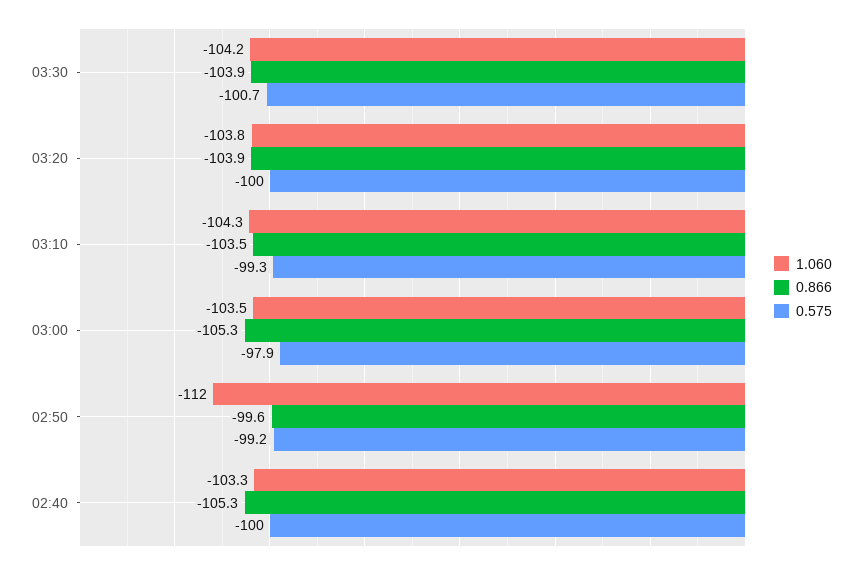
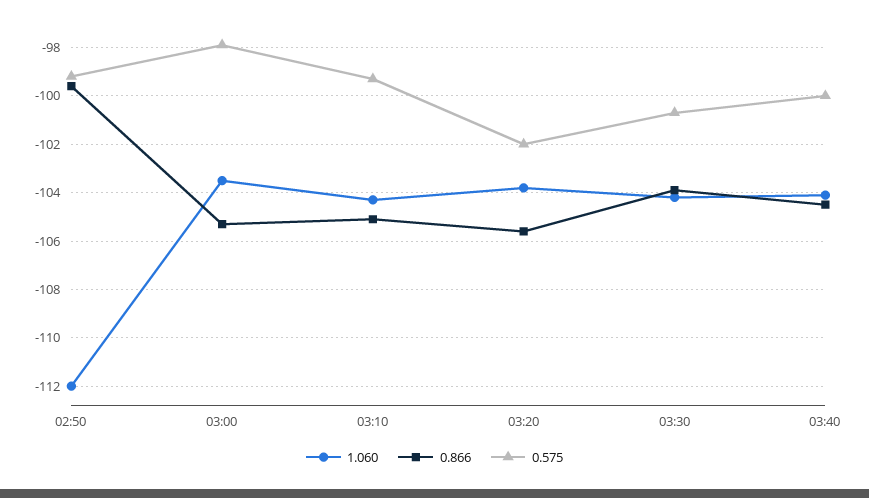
0.866, 03:20: -103.9 -> -105.5
0.575, 03:20: -100 -> -102
0.866, 03:10: -103.5 -> -105
1.060, 02:40: -103.3 -> none
0.866, 02:40: -105.3 -> none
0.575, 02:40: -100 -> none
1.060, 03:40: none -> -104
0.866, 03:40: none -> -104.5
0.575, 03:40: none -> -100

